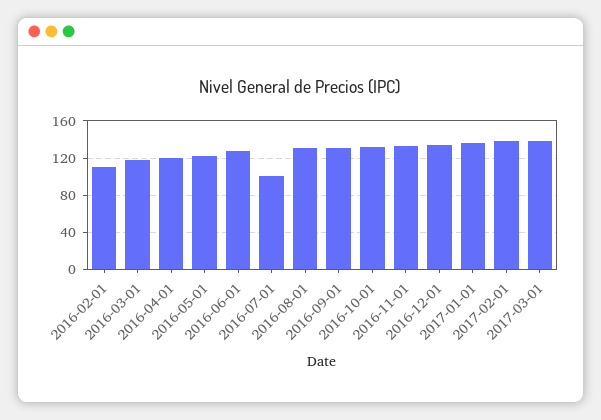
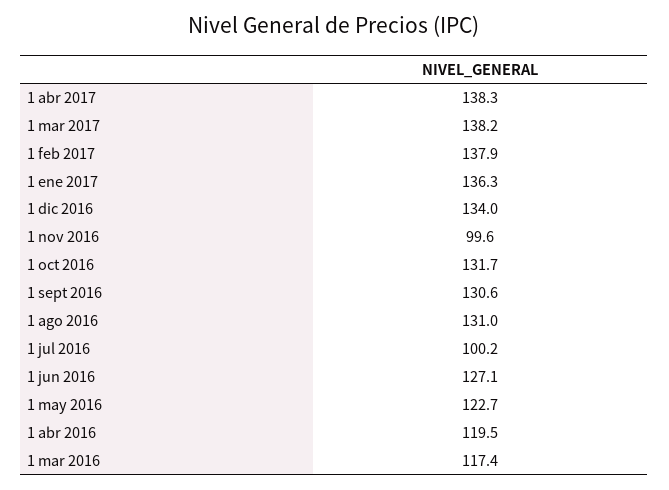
2016-02-01: 110 -> none
2016-11-01: 130 -> 99.6
1 abr 2017: none -> 138.3

